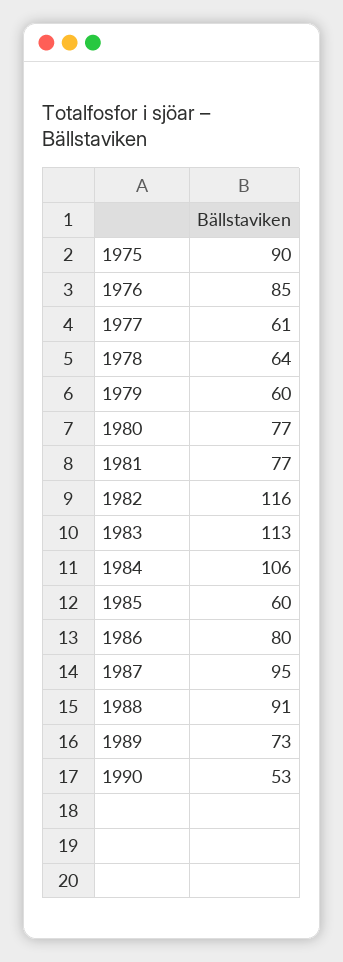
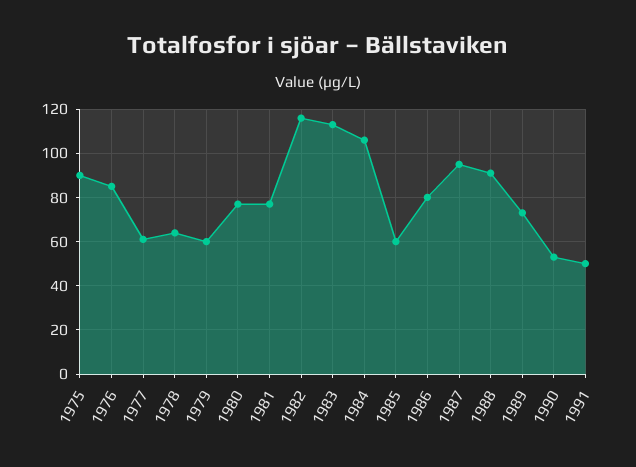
1991: none -> 50

